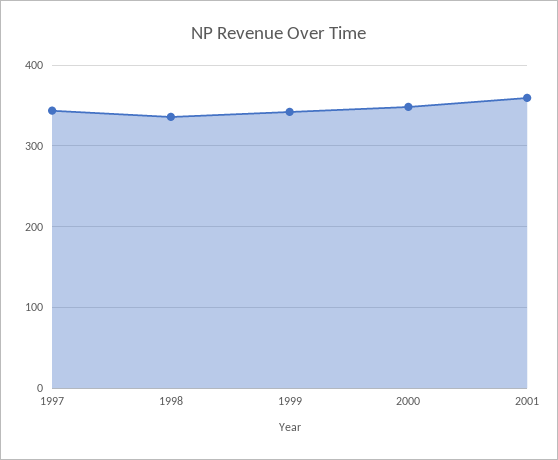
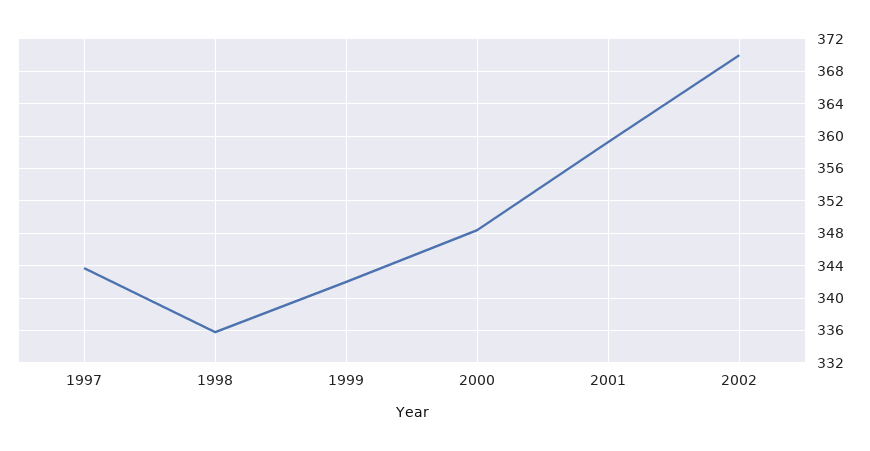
2002: none -> 370

